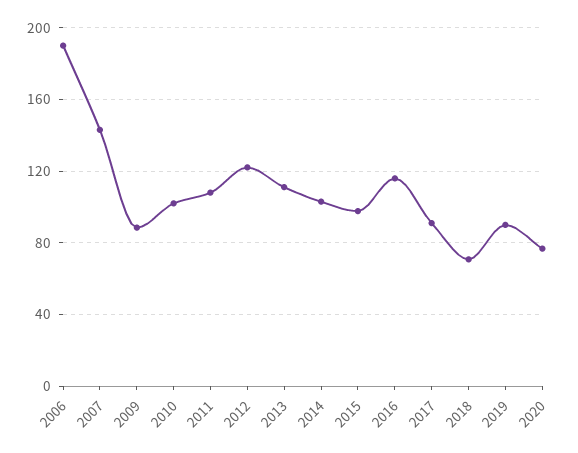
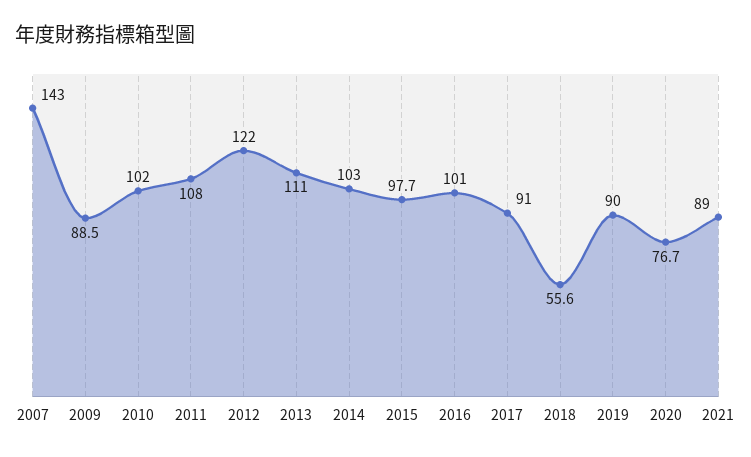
2006: 190 -> none
2016: 115 -> 101
2018: 70 -> 55.6
2021: none -> 89

